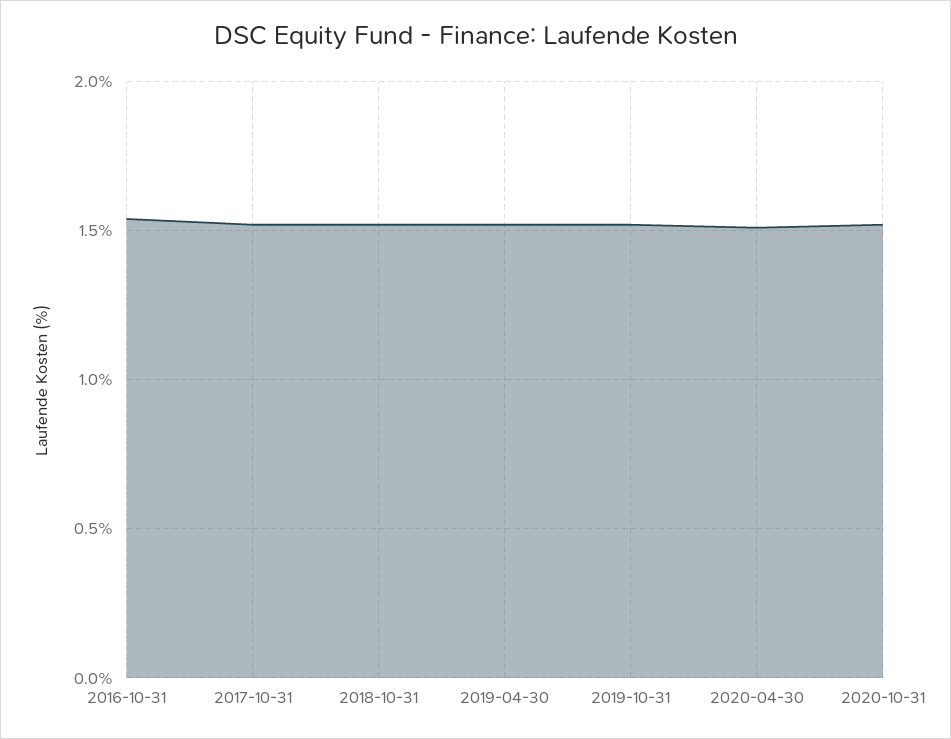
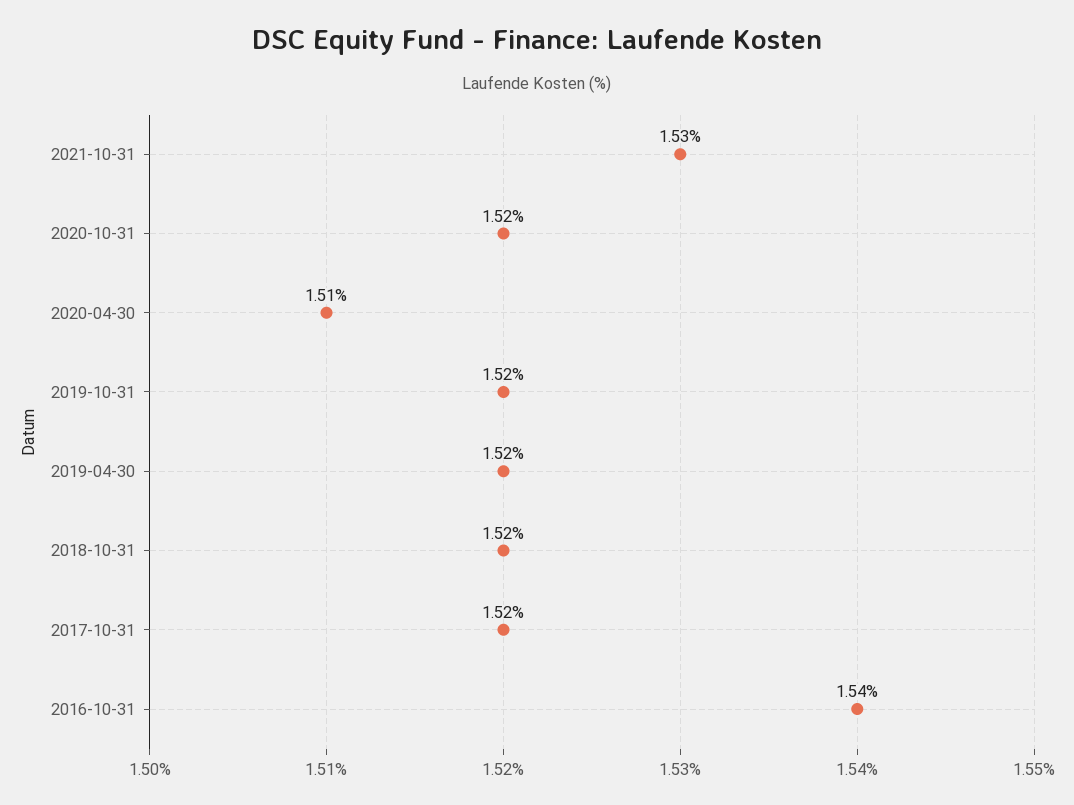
2021-10-31: none -> 1.53

